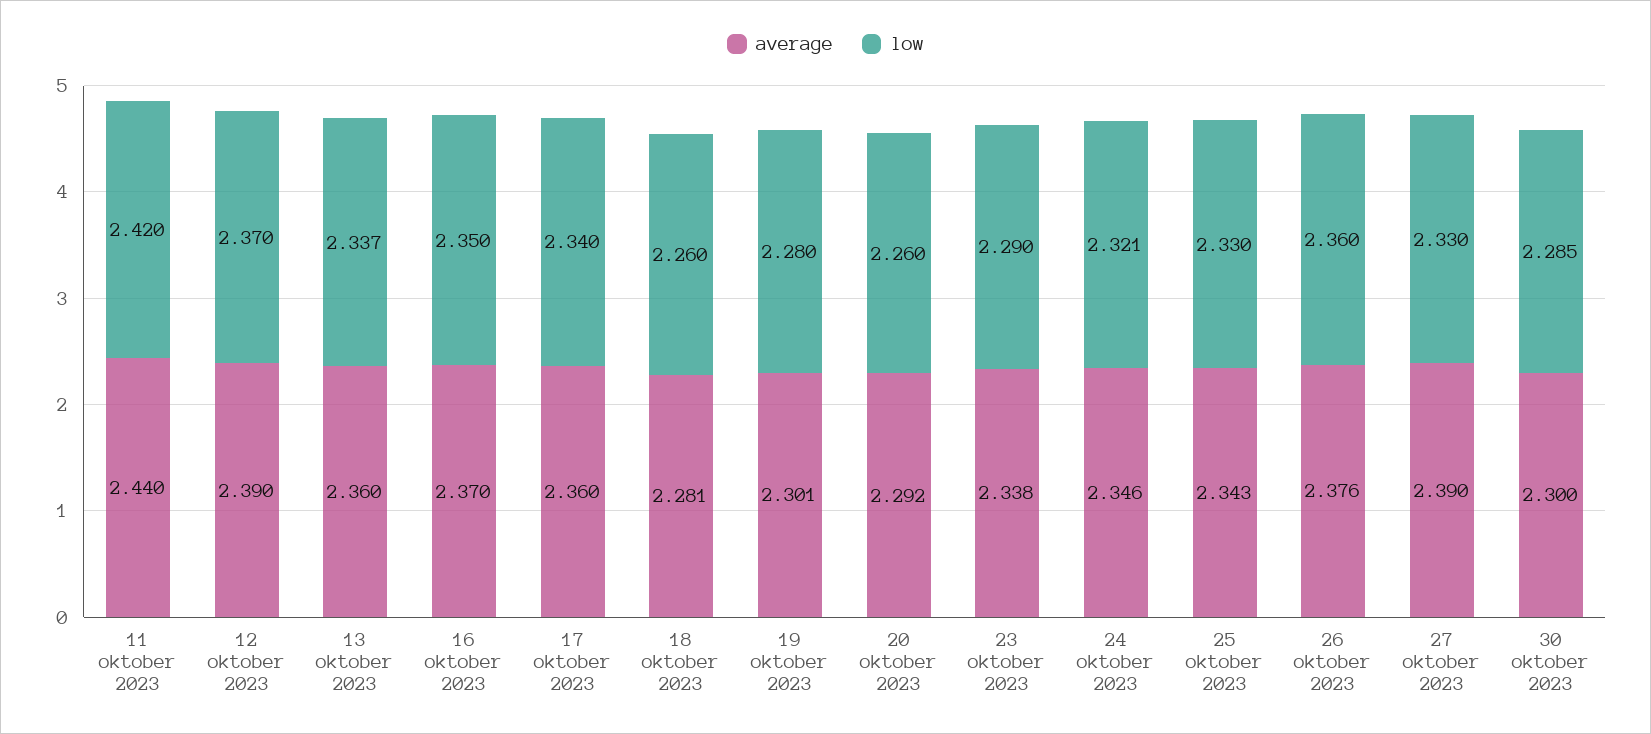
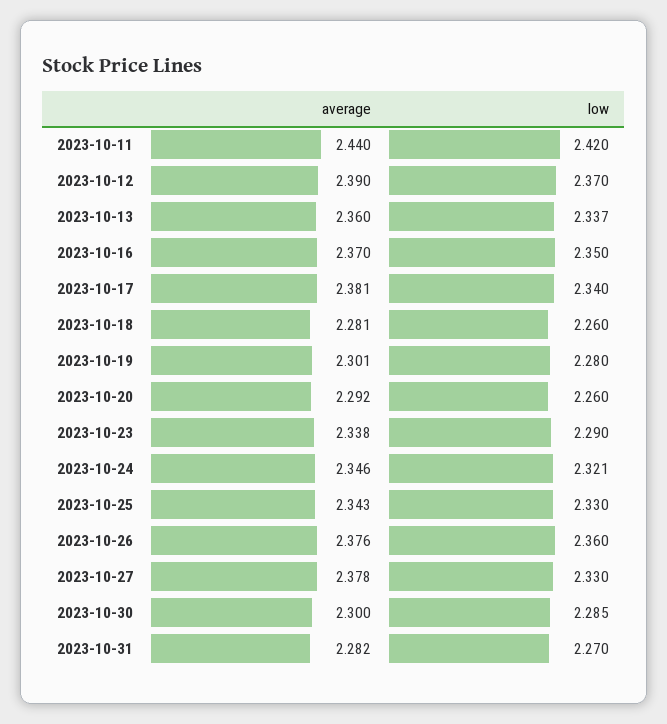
average, 17 oktober 2023: 2.36 -> 2.381
average, 27 oktober 2023: 2.39 -> 2.378
average, 2023-10-31: none -> 2.282
low, 2023-10-31: none -> 2.27

